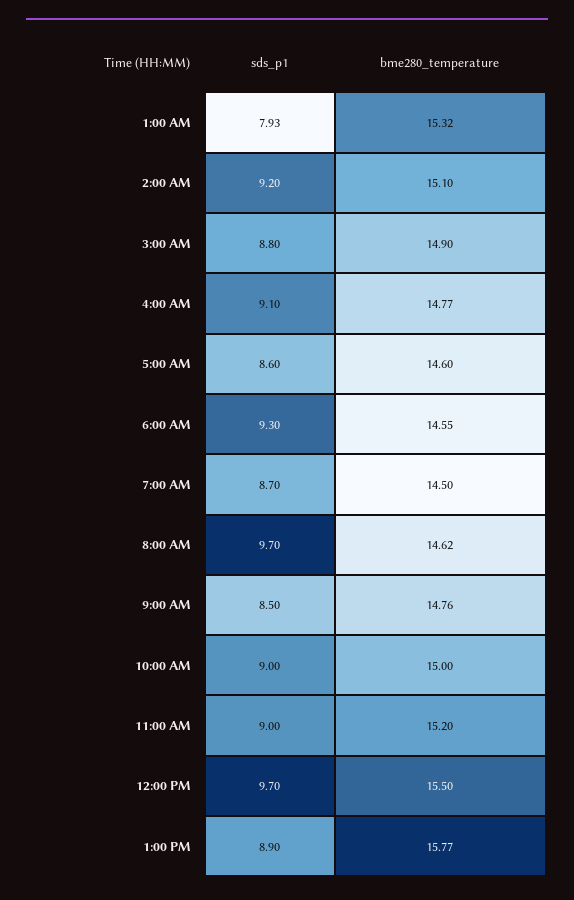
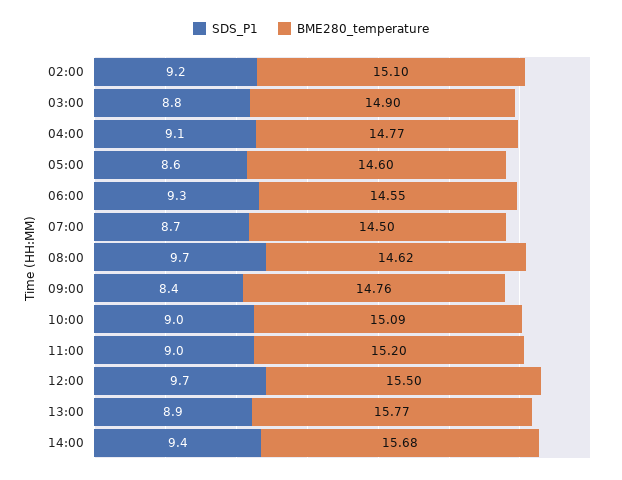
sds_p1, 1:00 AM: 7.93 -> none
bme280_temperature, 1:00 AM: 15.32 -> none
sds_p1, 9:00 AM: 8.5 -> 8.4
bme280_temperature, 10:00 AM: 15 -> 15.09
sds_p1, 14:00: none -> 9.4
bme280_temperature, 14:00: none -> 15.68

